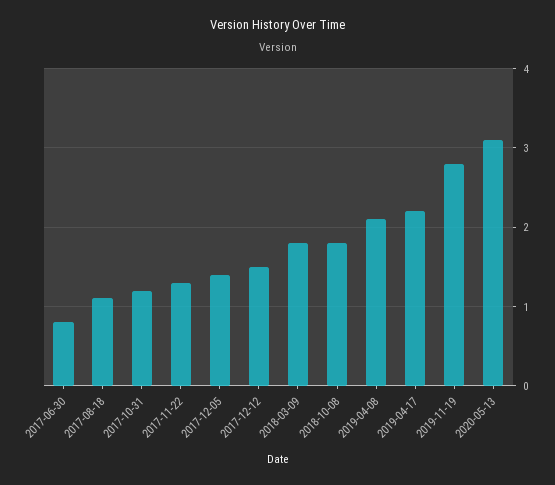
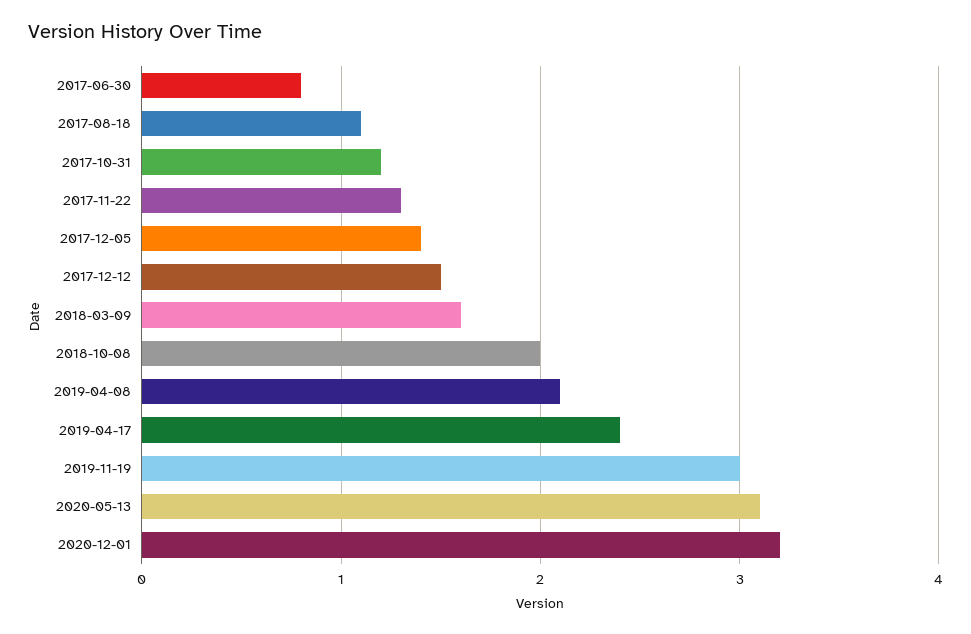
2018-03-09: 1.8 -> 1.6
2018-10-08: 1.8 -> 2
2019-04-17: 2.2 -> 2.4
2019-11-19: 2.8 -> 3
2020-12-01: none -> 3.2

